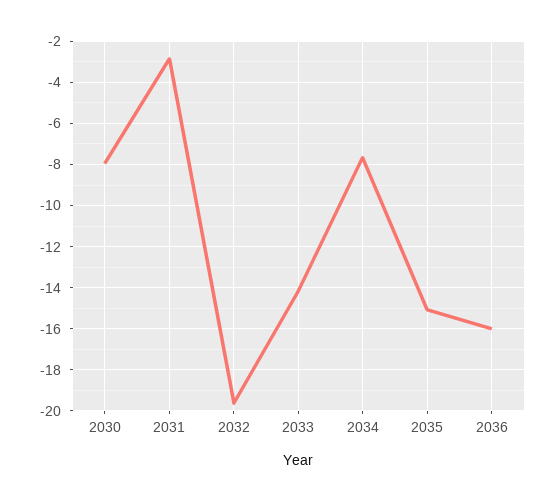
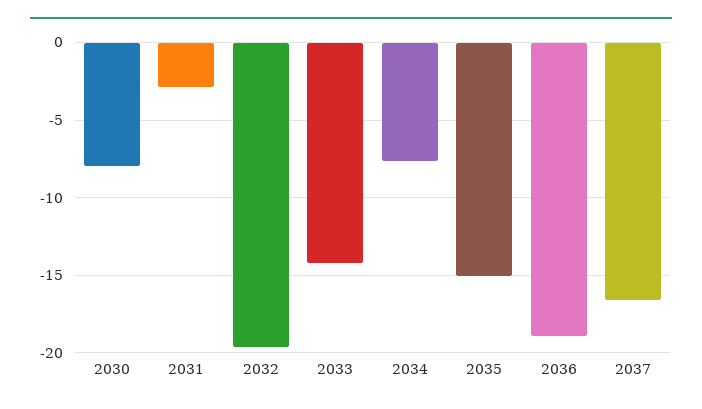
2036: -16 -> -19
2037: none -> -16.5

